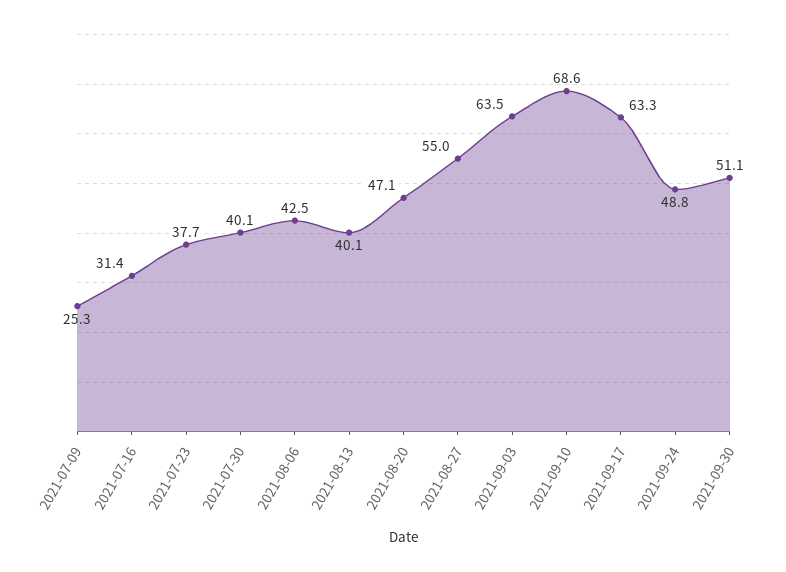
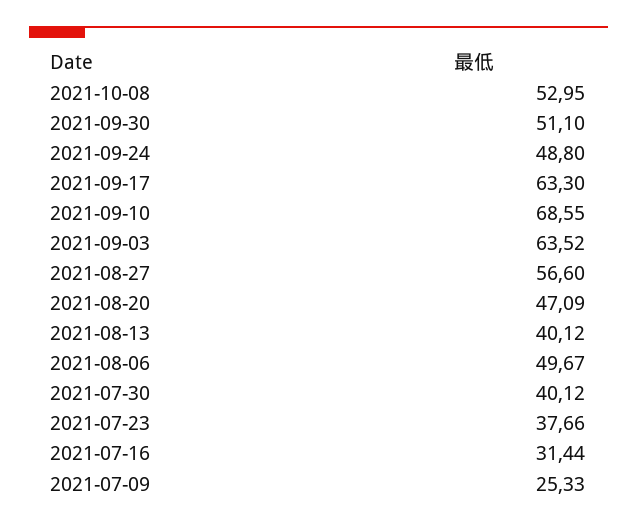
2021-08-06: 42.5 -> 49.67
2021-08-27: 55 -> 56.6
2021-10-08: none -> 52.95

